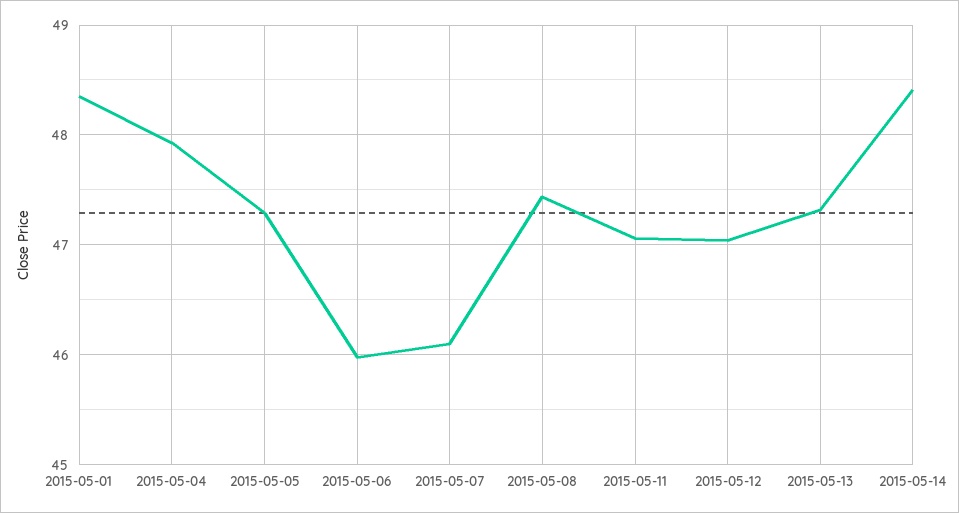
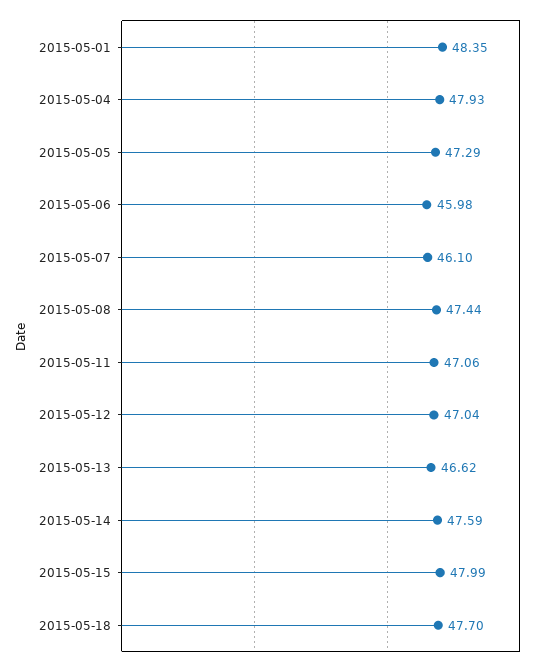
2015-05-13: 47.3 -> 46.62
2015-05-14: 48.4 -> 47.59
2015-05-15: none -> 47.99
2015-05-18: none -> 47.7

